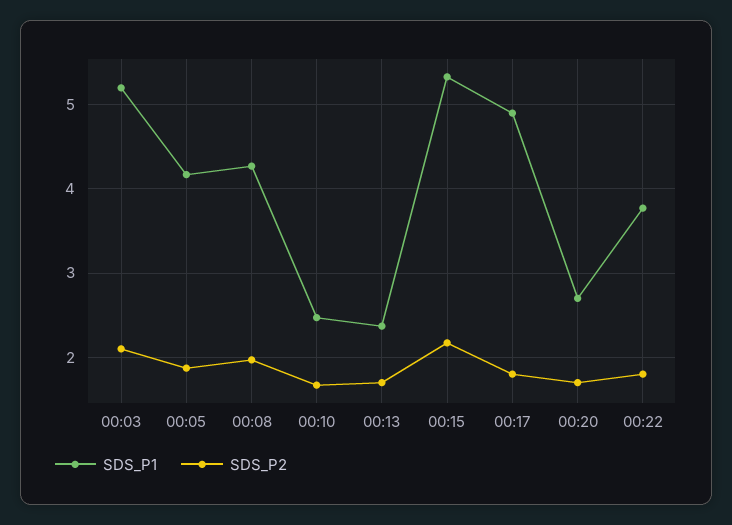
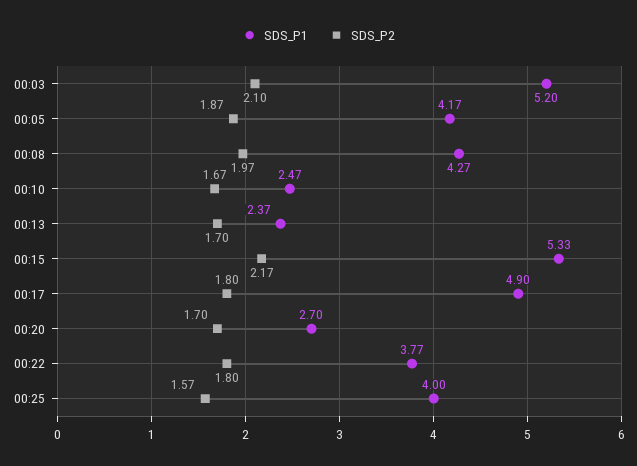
SDS_P1, 00:25: none -> 4
SDS_P2, 00:25: none -> 1.57

